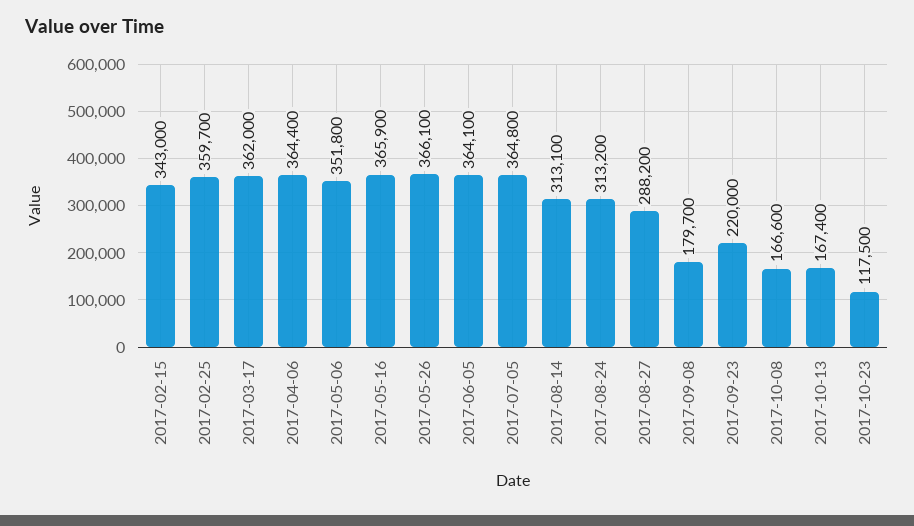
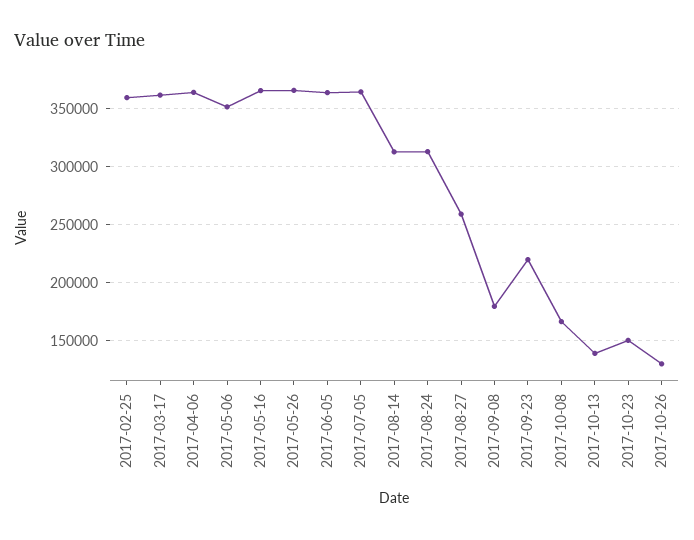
2017-02-15: 343000 -> none
2017-08-27: 288200 -> 260000
2017-10-13: 167400 -> 140000
2017-10-23: 117500 -> 150000
2017-10-26: none -> 130000

